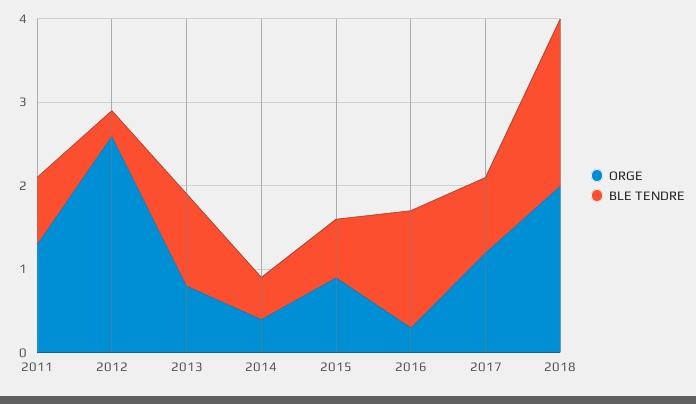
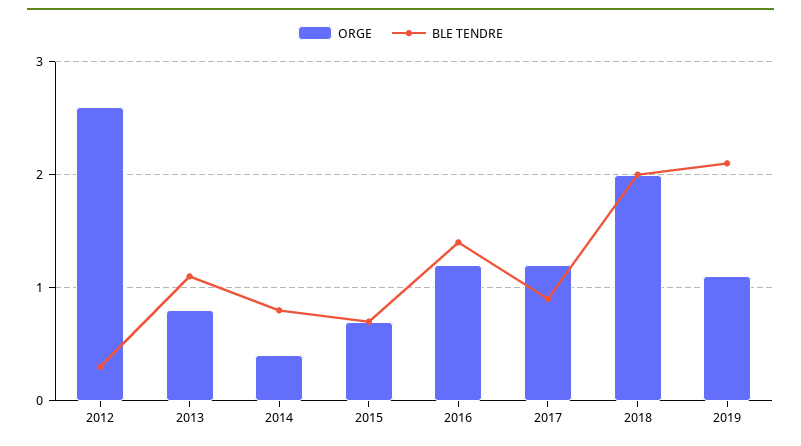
ORGE, 2011: 1.3 -> none
BLE TENDRE, 2011: 0.8 -> none
BLE TENDRE, 2014: 0.5 -> 0.8
ORGE, 2015: 0.9 -> 0.7
ORGE, 2016: 0.3 -> 1.2
ORGE, 2019: none -> 1.1
BLE TENDRE, 2019: none -> 2.1

